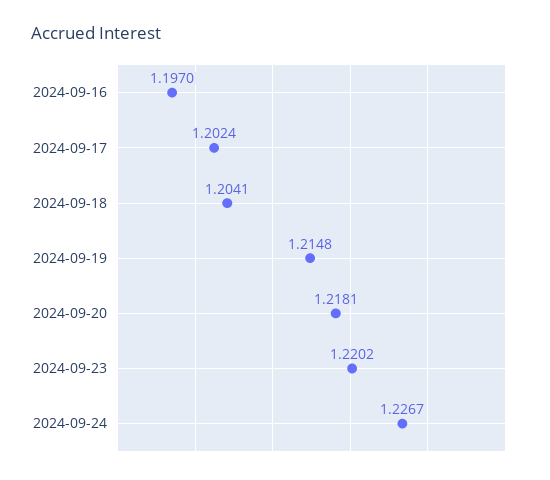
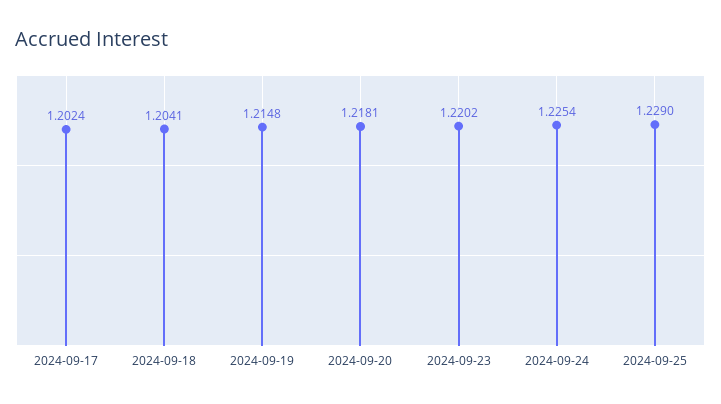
2024-09-16: 1.197 -> none
2024-09-24: 1.2267 -> 1.2254
2024-09-25: none -> 1.229

